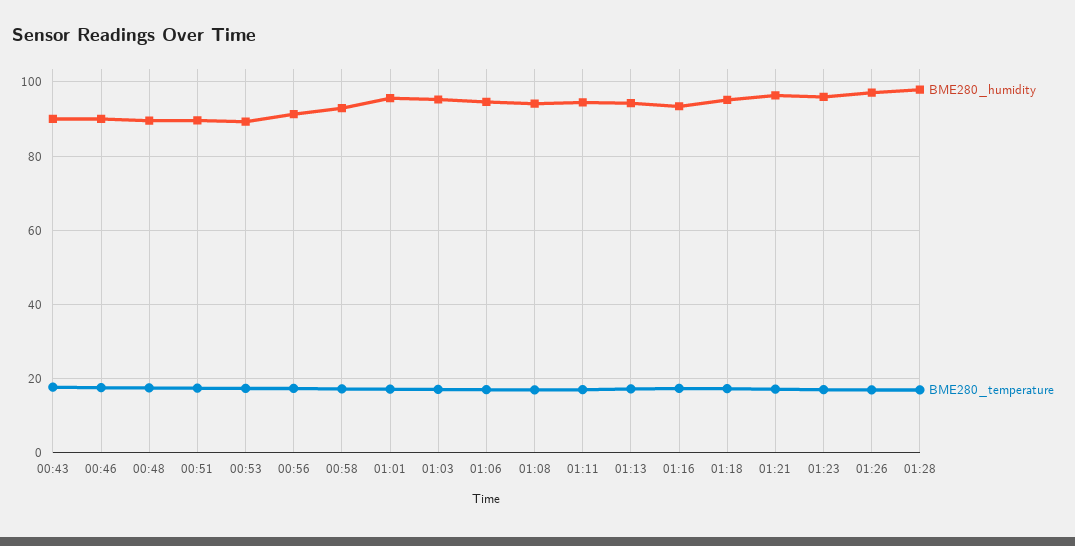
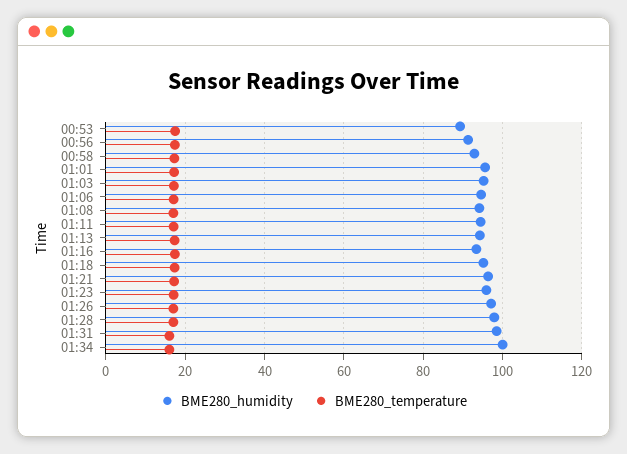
BME280_humidity, 00:43: 90 -> none
BME280_temperature, 00:43: 18 -> none
BME280_humidity, 00:46: 90 -> none
BME280_temperature, 00:46: 18 -> none
BME280_humidity, 00:48: 90 -> none
BME280_temperature, 00:48: 18 -> none
BME280_humidity, 00:51: 90 -> none
BME280_temperature, 00:51: 18 -> none
BME280_humidity, 01:31: none -> 98
BME280_temperature, 01:31: none -> 16
BME280_humidity, 01:34: none -> 100
BME280_temperature, 01:34: none -> 16

